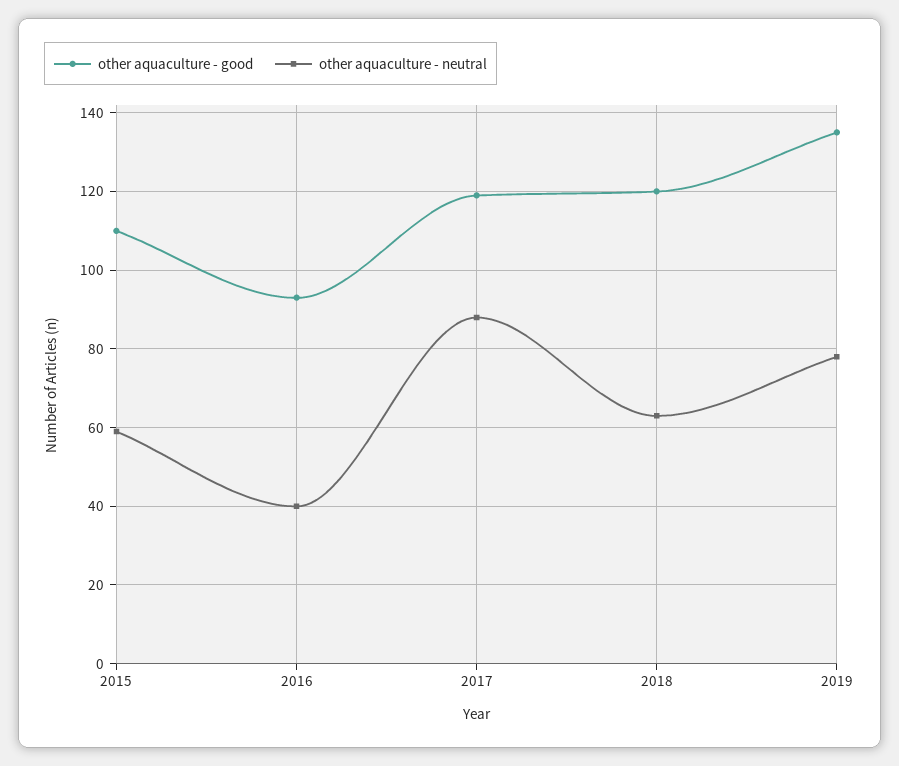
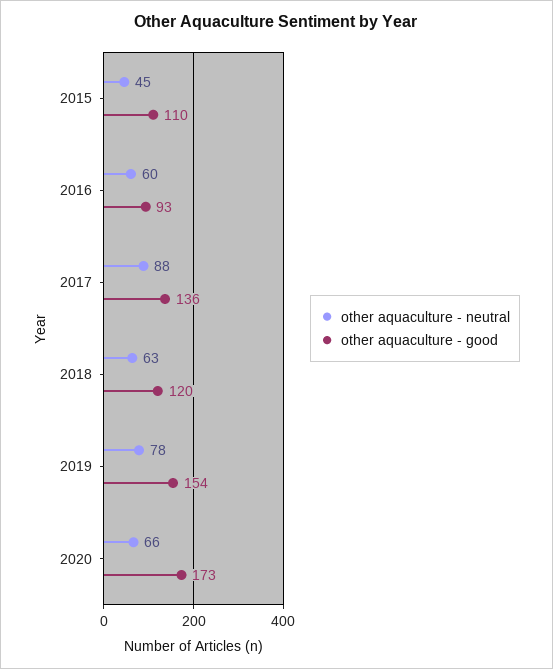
other aquaculture - neutral, 2015: 60 -> 45
other aquaculture - neutral, 2016: 40 -> 60
other aquaculture - good, 2017: 120 -> 136
other aquaculture - good, 2019: 135 -> 154
other aquaculture - neutral, 2020: none -> 66
other aquaculture - good, 2020: none -> 173

